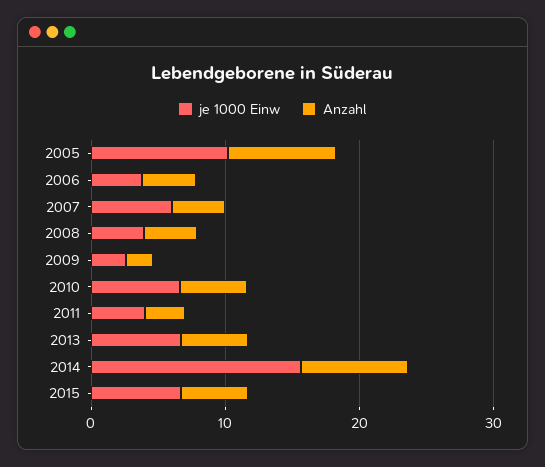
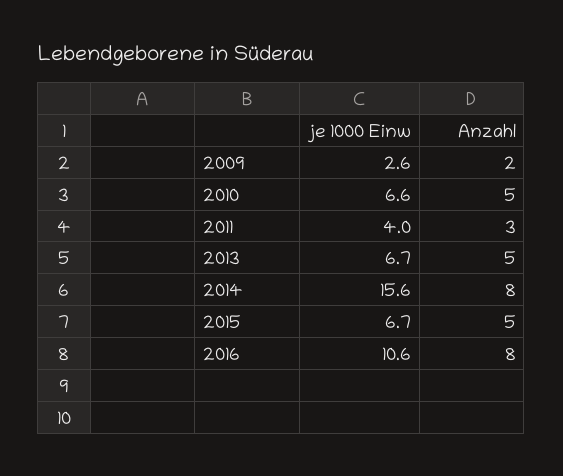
je 1000 Einw, 2005: 10 -> none
Anzahl, 2005: 8 -> none
je 1000 Einw, 2006: 4 -> none
Anzahl, 2006: 4 -> none
je 1000 Einw, 2007: 6 -> none
Anzahl, 2007: 4 -> none
je 1000 Einw, 2008: 4 -> none
Anzahl, 2008: 4 -> none
je 1000 Einw, 2016: none -> 10.6
Anzahl, 2016: none -> 8

